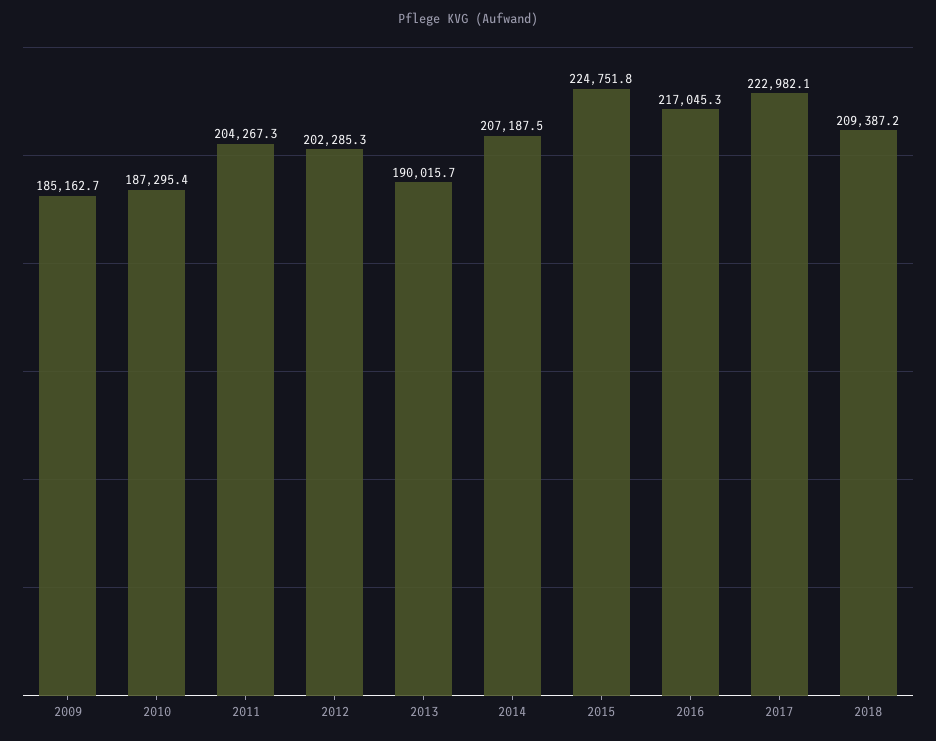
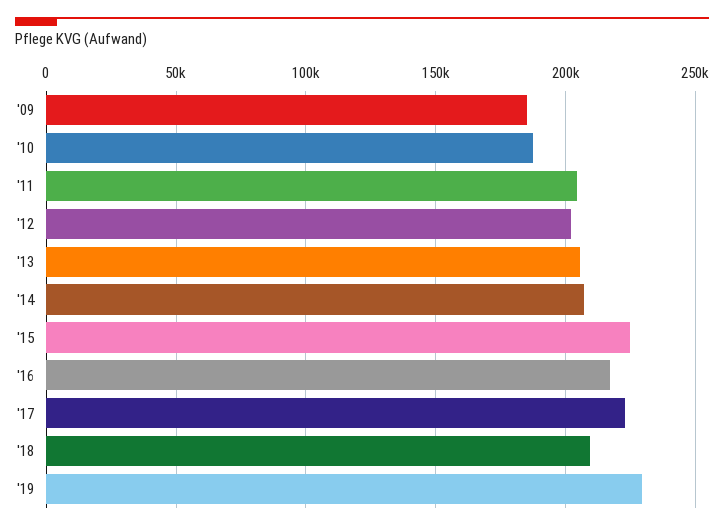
2013: 190015.7 -> 205000
'19: none -> 230000

